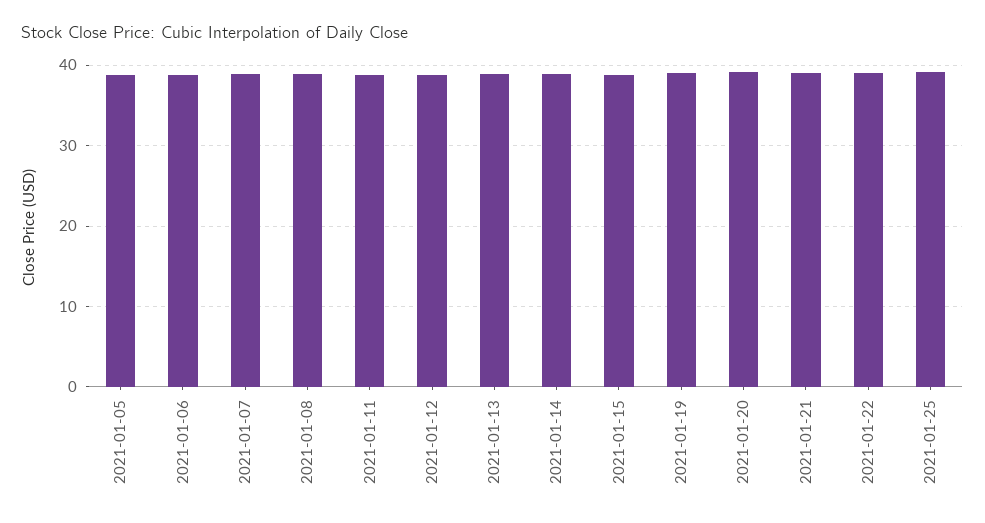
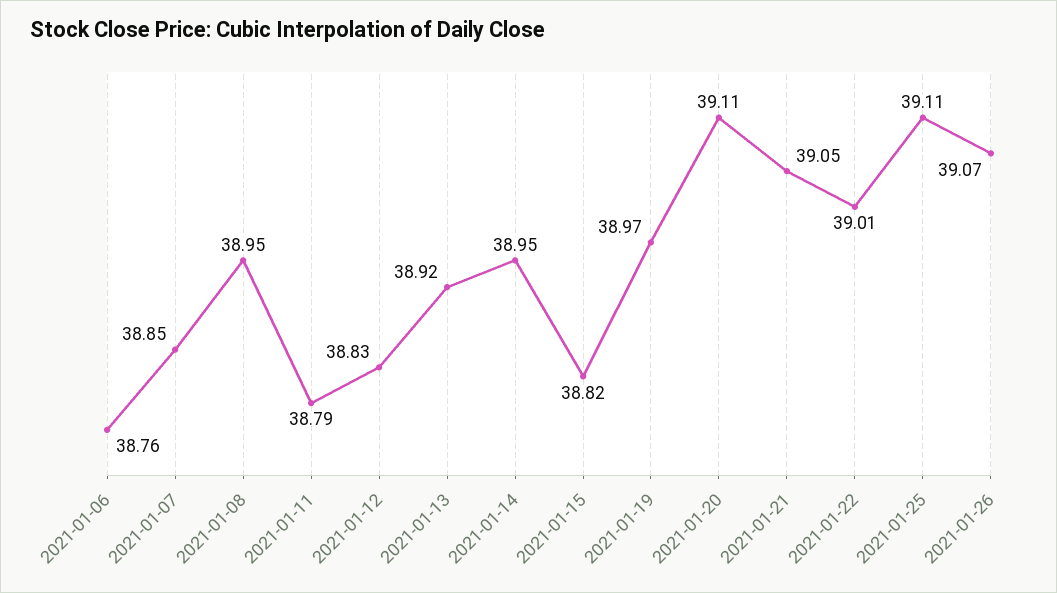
2021-01-05: 39 -> none
2021-01-26: none -> 39.07

